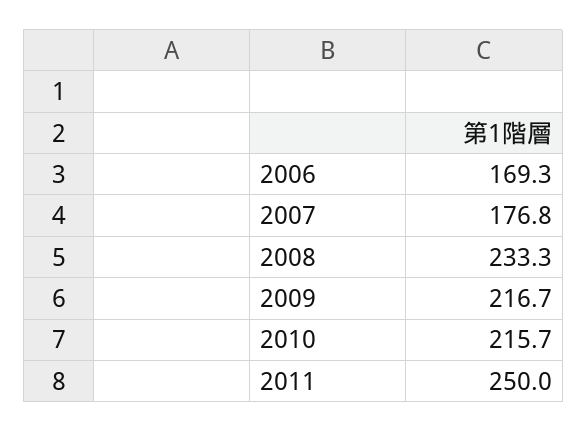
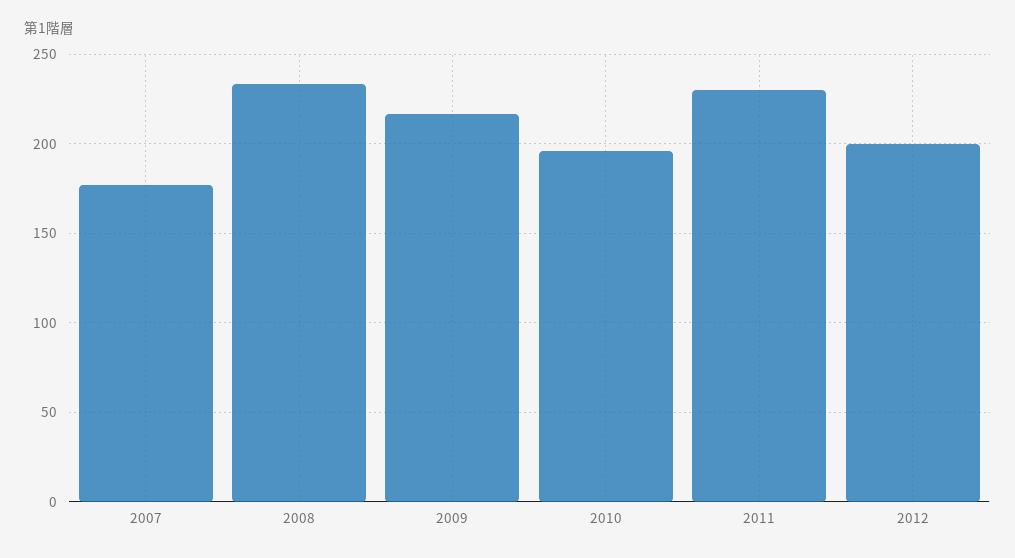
2006: 169.3 -> none
2010: 215.7 -> 195
2011: 250 -> 230
2012: none -> 200

